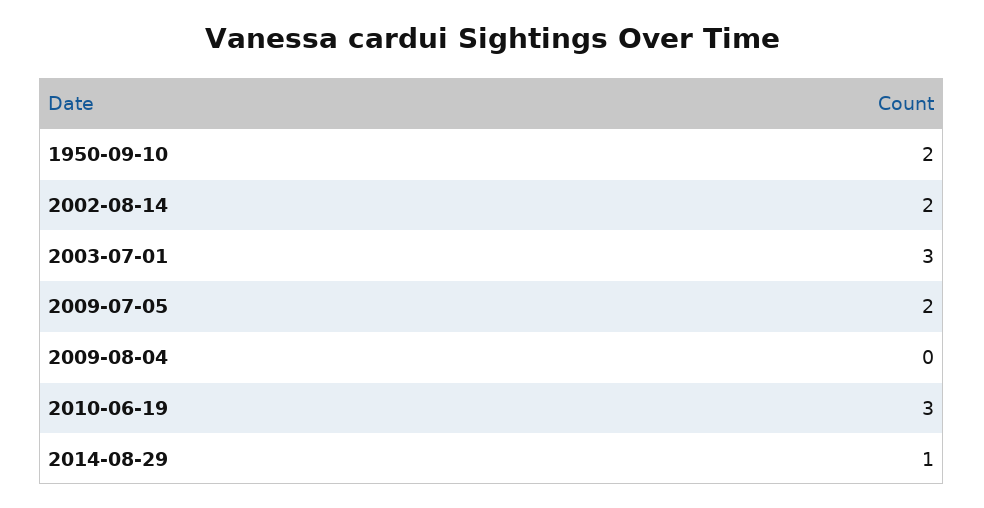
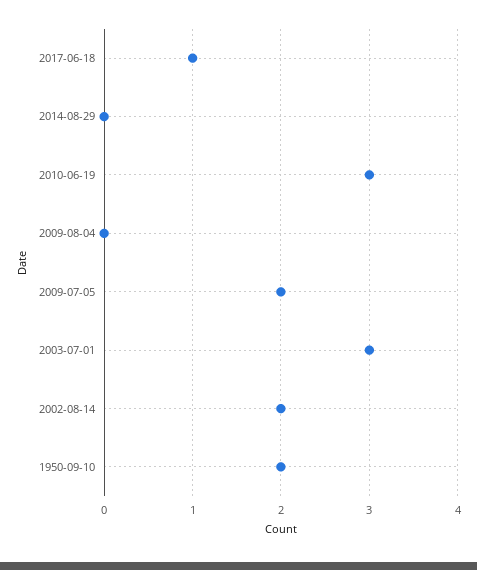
2014-08-29: 1 -> 0
2017-06-18: none -> 1

